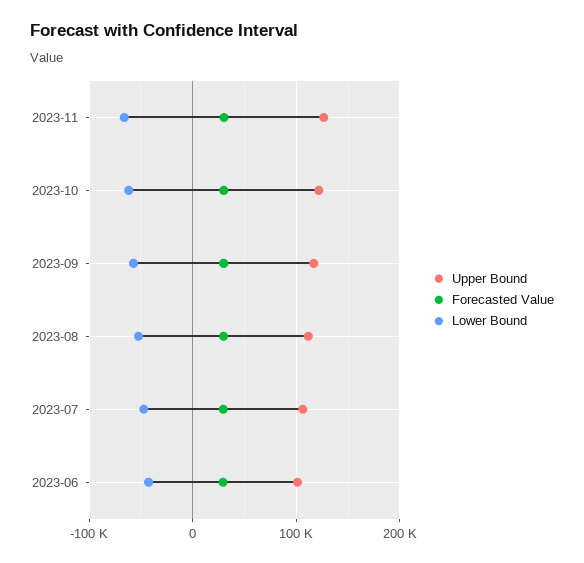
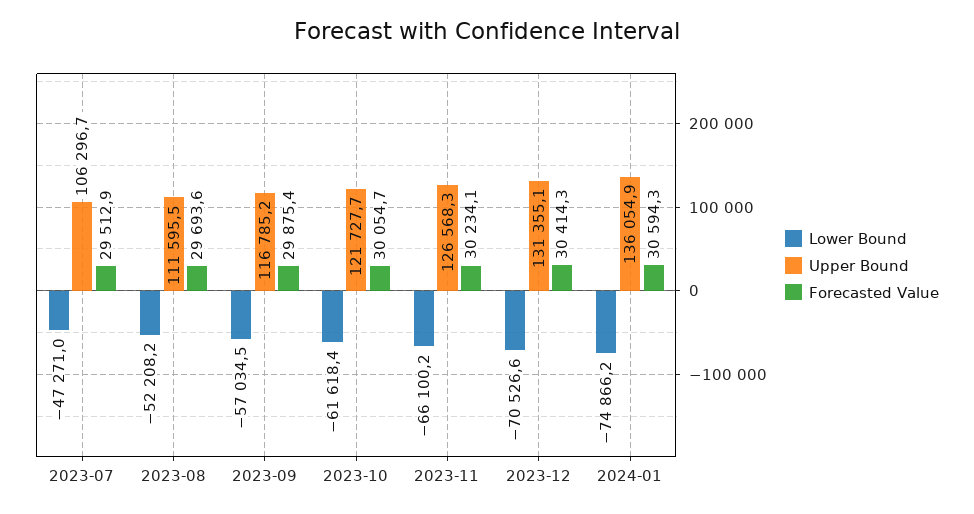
Upper Bound, 2023-06: 100000 -> none
Forecasted Value, 2023-06: 30000 -> none
Lower Bound, 2023-06: -40000 -> none
Lower Bound, 2023-12: none -> -70526.6
Upper Bound, 2023-12: none -> 131355.1
Forecasted Value, 2023-12: none -> 30414.3
Lower Bound, 2024-01: none -> -74866.2
Upper Bound, 2024-01: none -> 136054.9
Forecasted Value, 2024-01: none -> 30594.3

